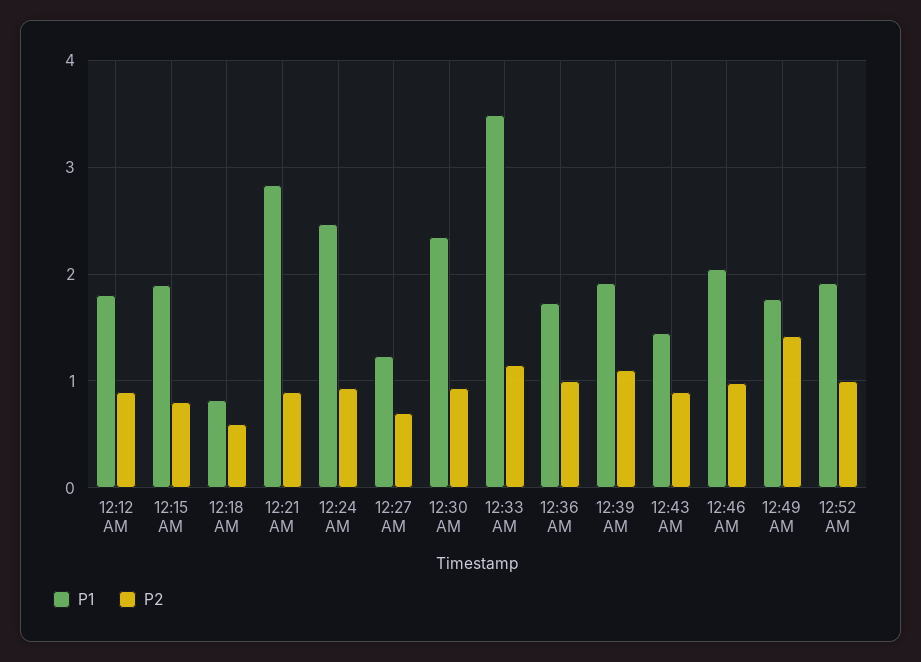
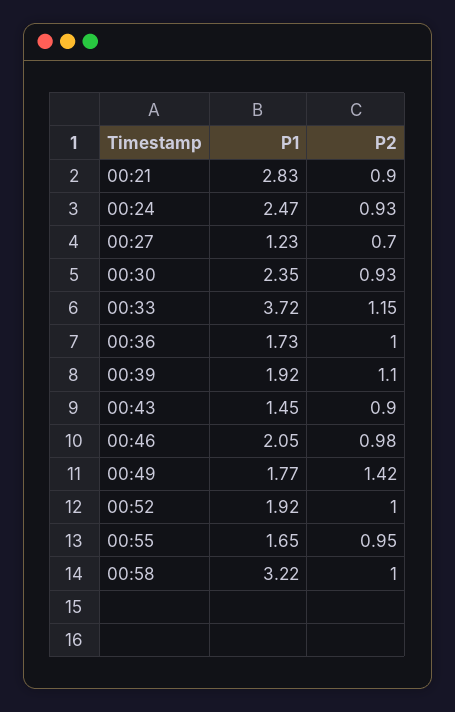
P1, 12:12 AM: 1.8 -> none
P2, 12:12 AM: 0.9 -> none
P1, 12:15 AM: 1.9 -> none
P2, 12:15 AM: 0.8 -> none
P1, 12:18 AM: 0.8 -> none
P2, 12:18 AM: 0.6 -> none
P1, 12:33 AM: 3.5 -> 3.72
P1, 00:55: none -> 1.65
P2, 00:55: none -> 0.95
P1, 00:58: none -> 3.22
P2, 00:58: none -> 1

